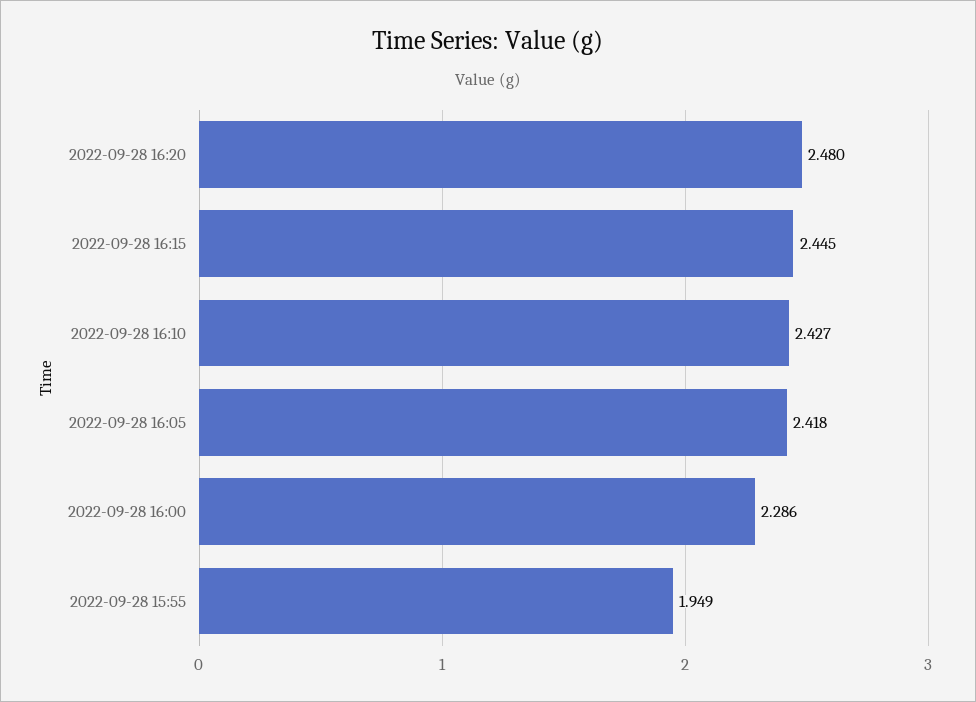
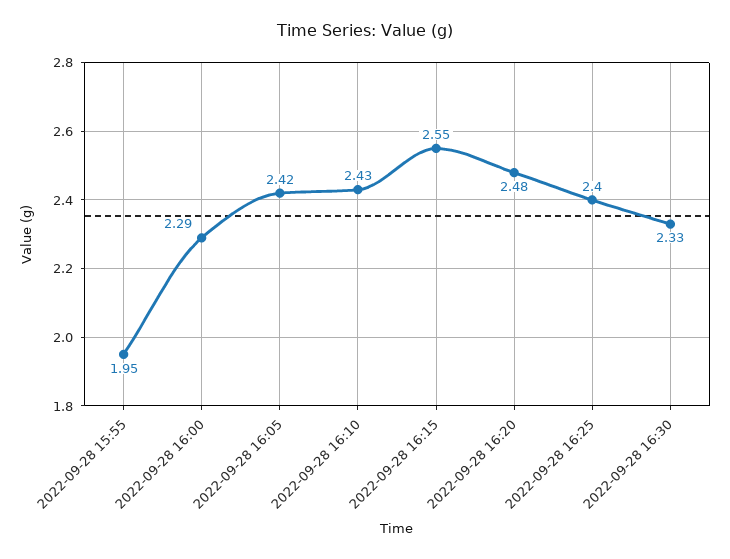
2022-09-28 16:15: 2.445 -> 2.55
2022-09-28 16:25: none -> 2.4
2022-09-28 16:30: none -> 2.33

